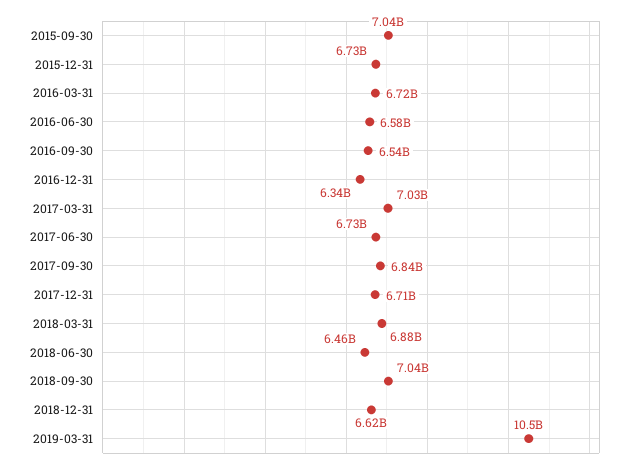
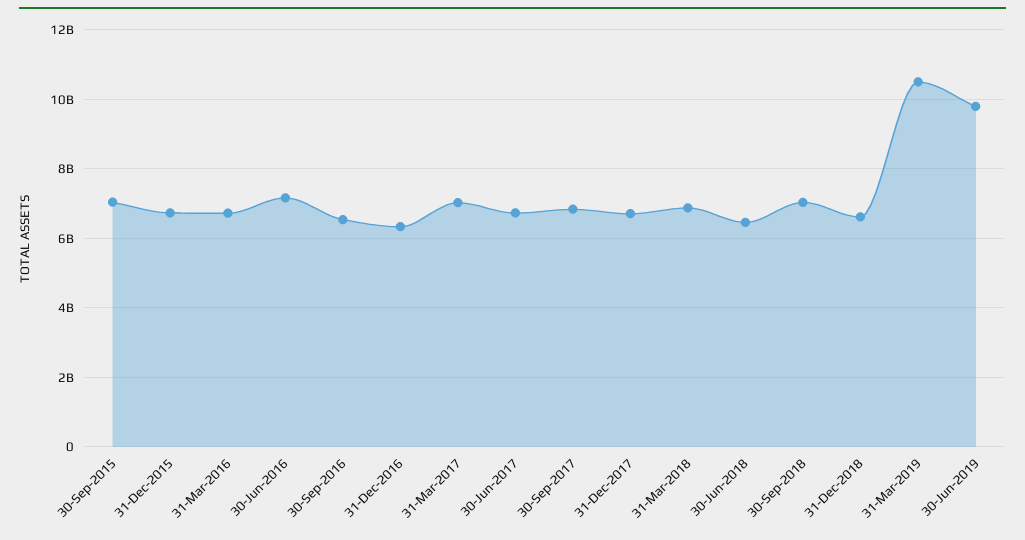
2016-06-30: 6580000000 -> 7200000000
30-Jun-2019: none -> 9800000000

